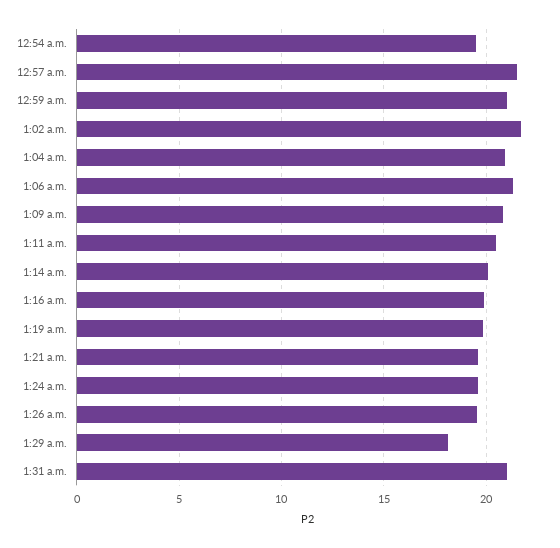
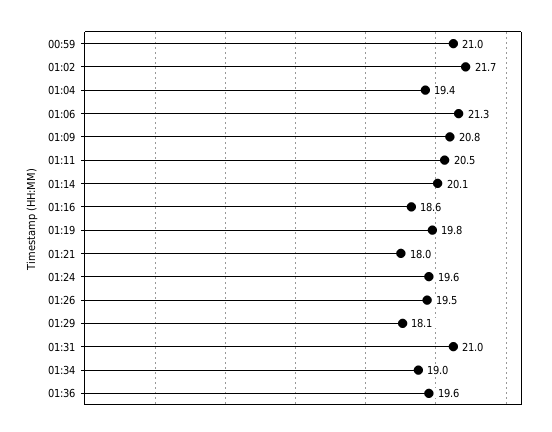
12:54 a.m.: 19.5 -> none
12:57 a.m.: 21.5 -> none
1:04 a.m.: 21 -> 19.4
1:16 a.m.: 20 -> 18.6
1:21 a.m.: 19.5 -> 18
01:34: none -> 19
01:36: none -> 19.6

